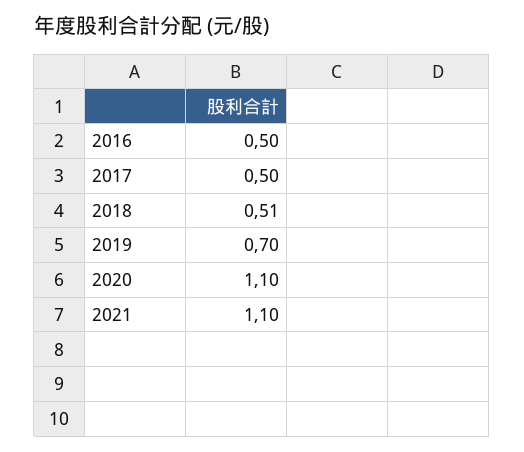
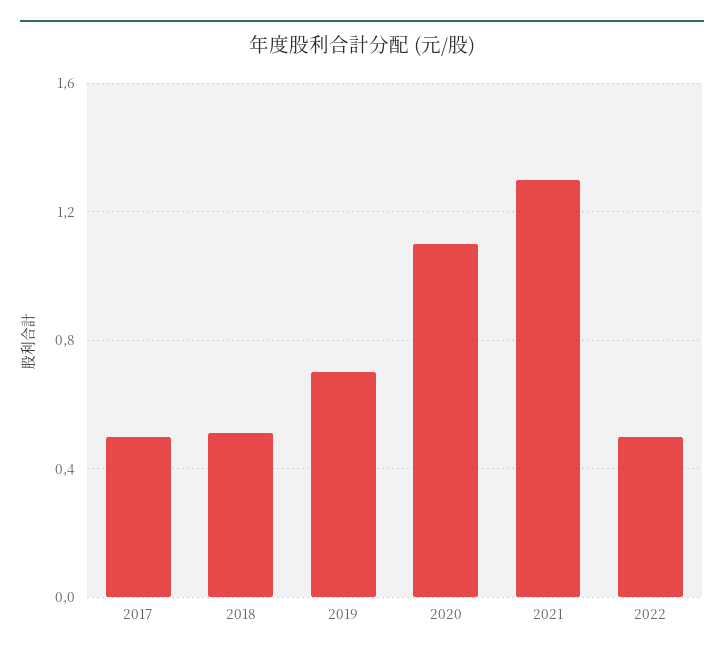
2016: 0.5 -> none
2021: 1.1 -> 1.3
2022: none -> 0.5

